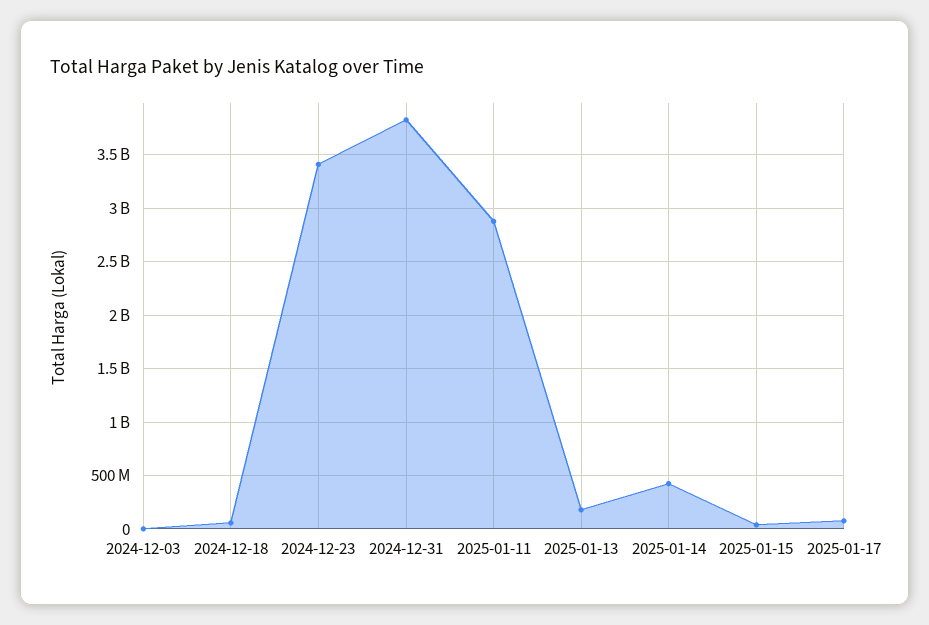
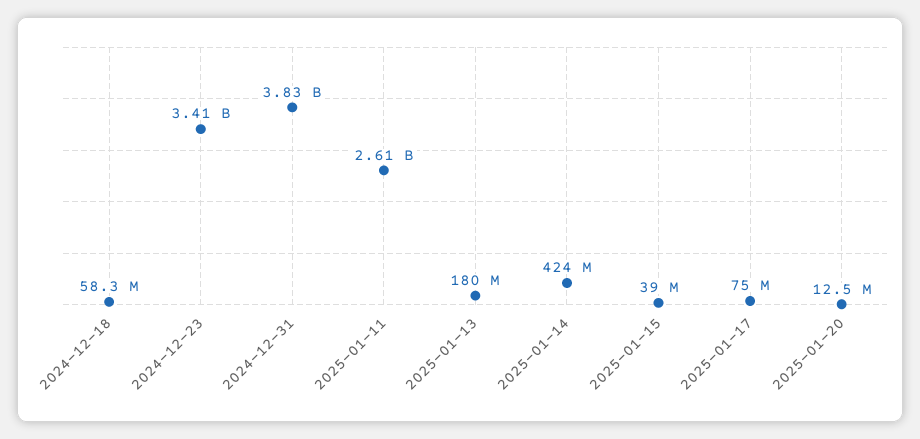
2024-12-03: 0 -> none
2025-01-11: 2900000000 -> 2610000000
2025-01-20: none -> 12500000

